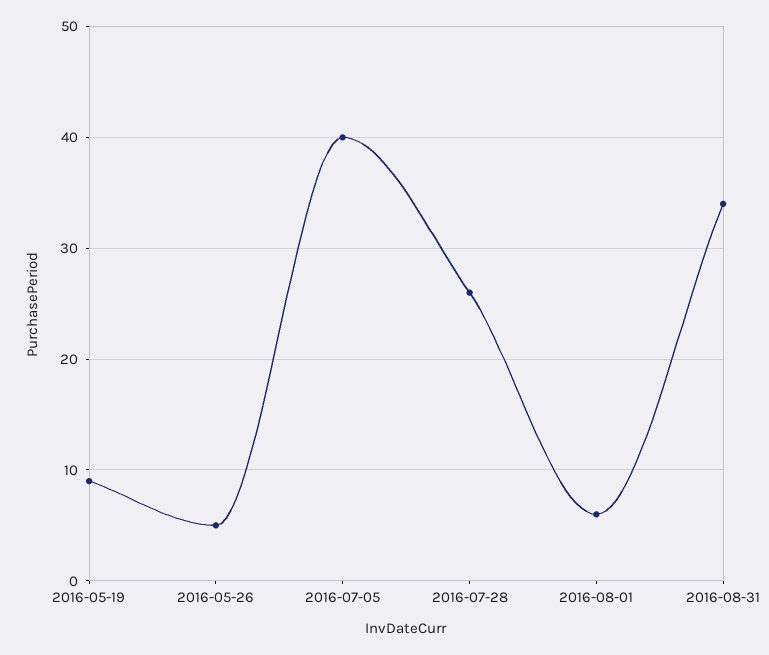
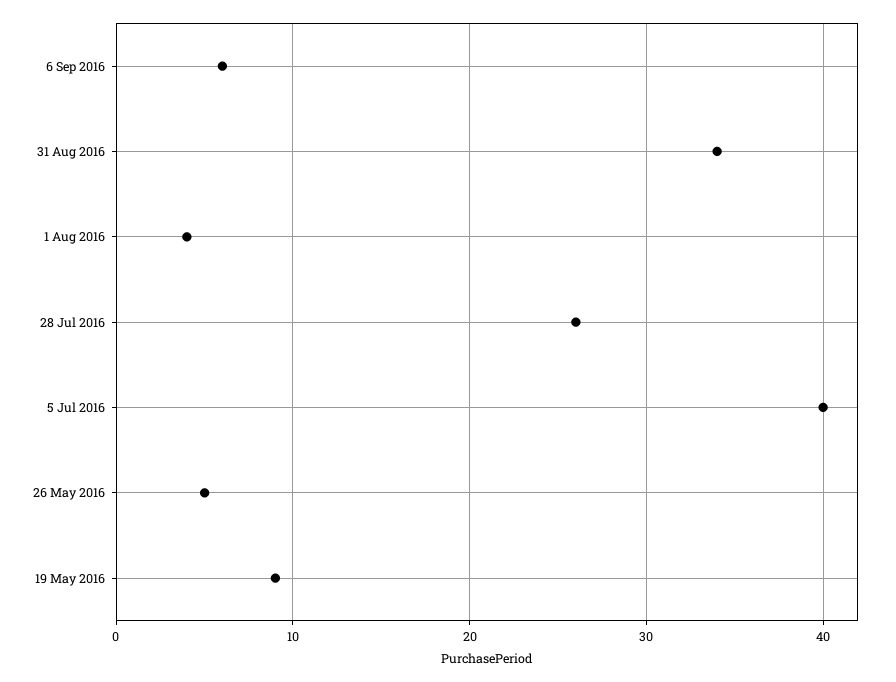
2016-08-01: 6 -> 4
6 Sep 2016: none -> 6

